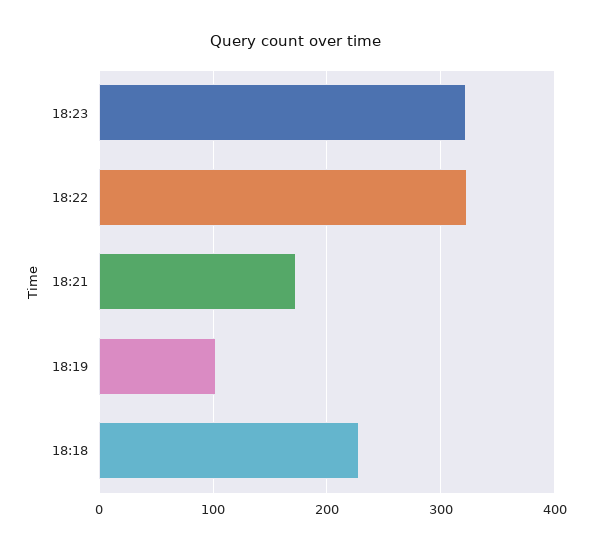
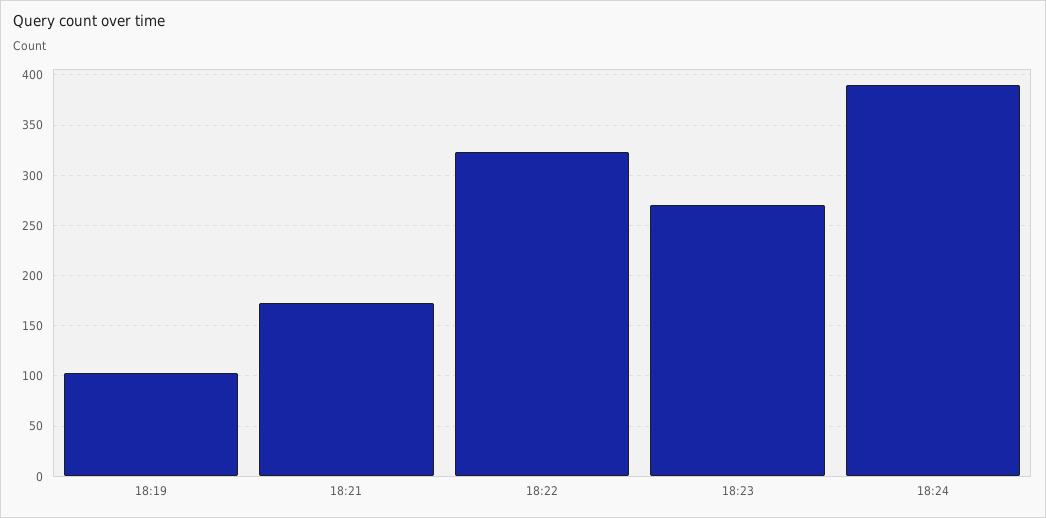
18:23: 320 -> 270
18:18: 230 -> none
18:24: none -> 390

